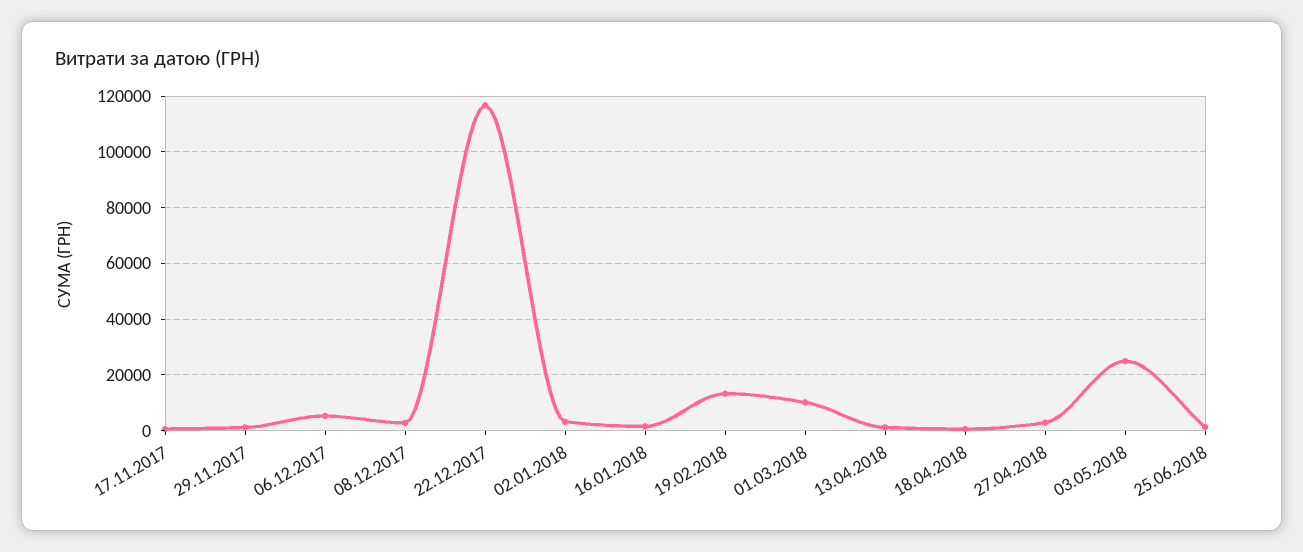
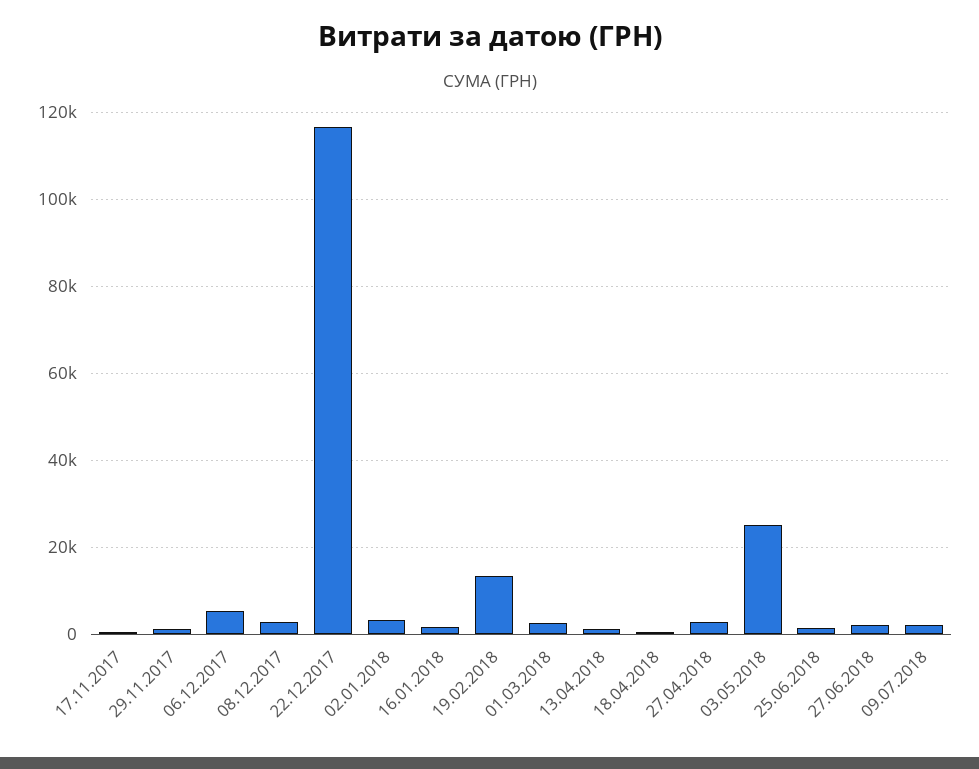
01.03.2018: 10000 -> 2000
27.06.2018: none -> 2000
09.07.2018: none -> 2000

